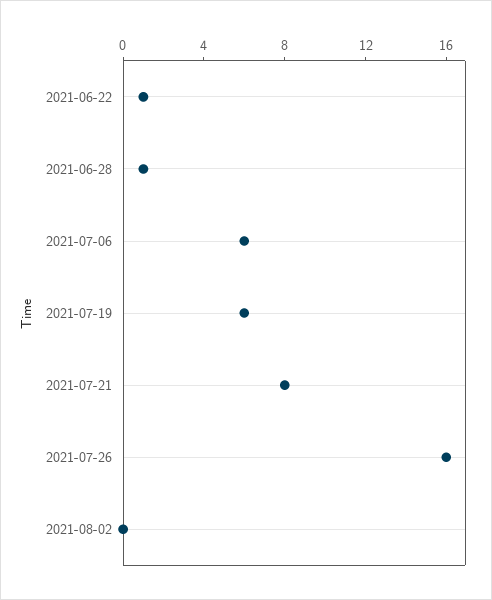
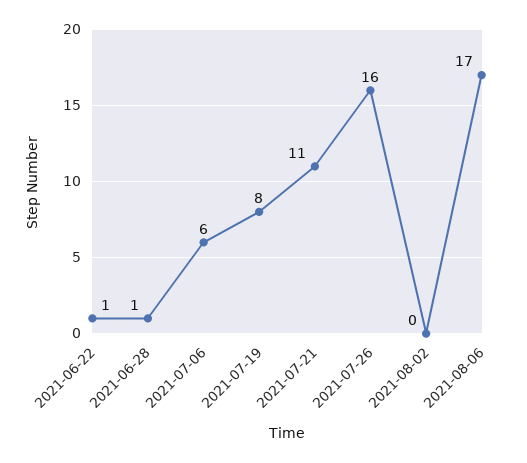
2021-07-19: 6 -> 8
2021-07-21: 8 -> 11
2021-08-06: none -> 17

